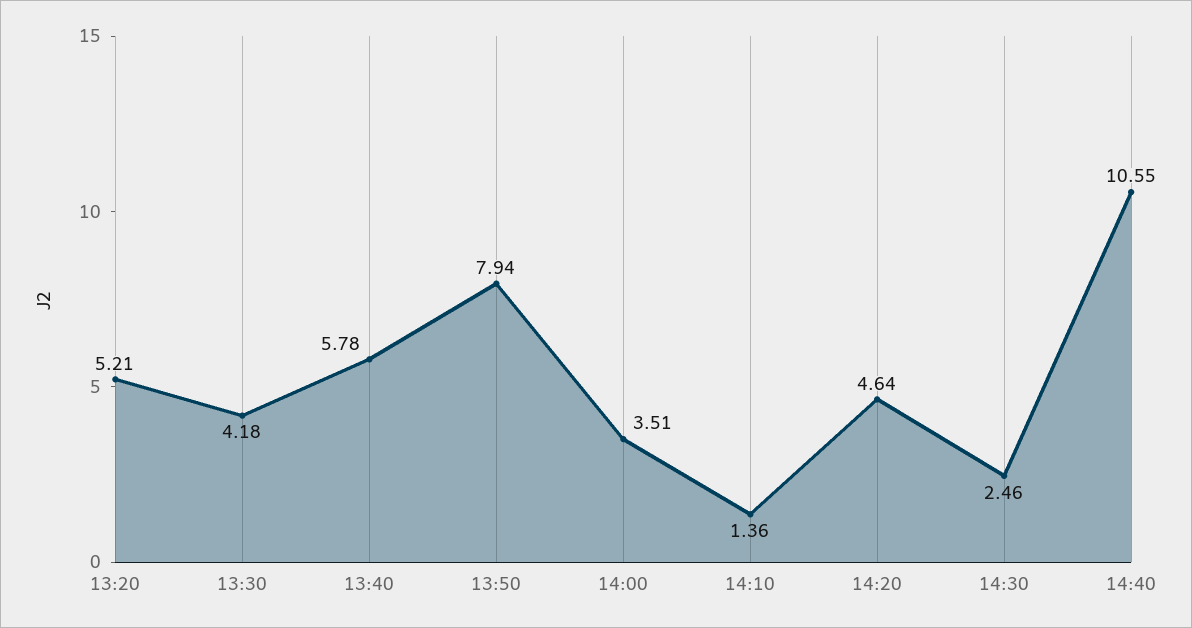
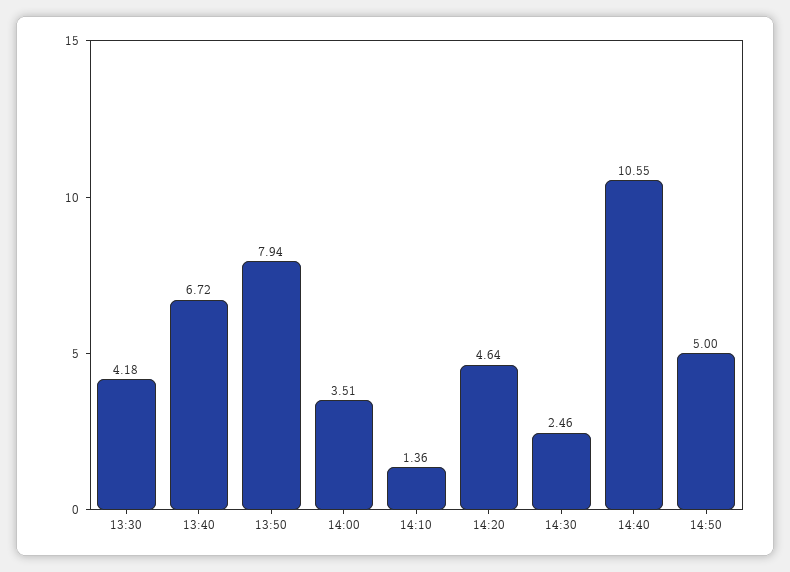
13:20: 5.21 -> none
13:40: 5.78 -> 6.72
14:50: none -> 5

